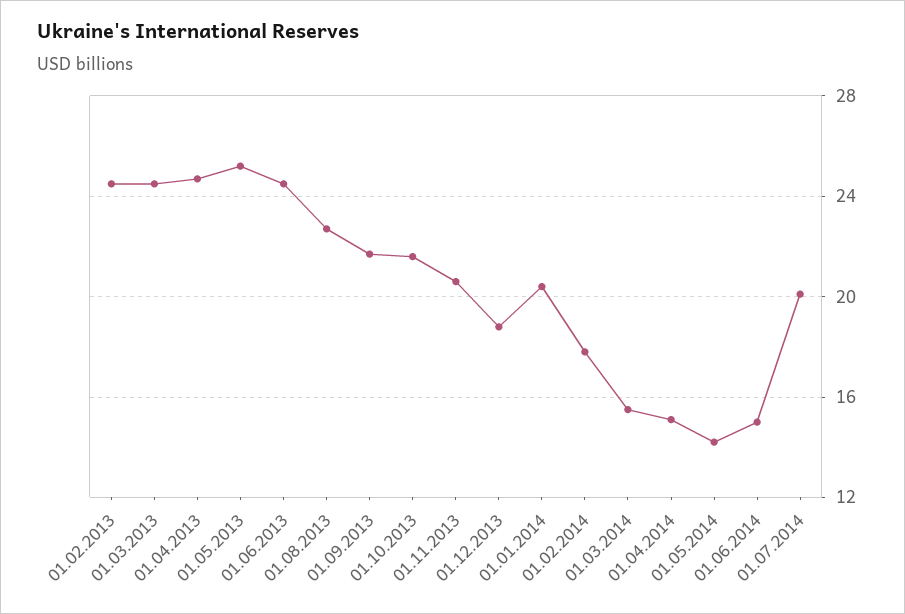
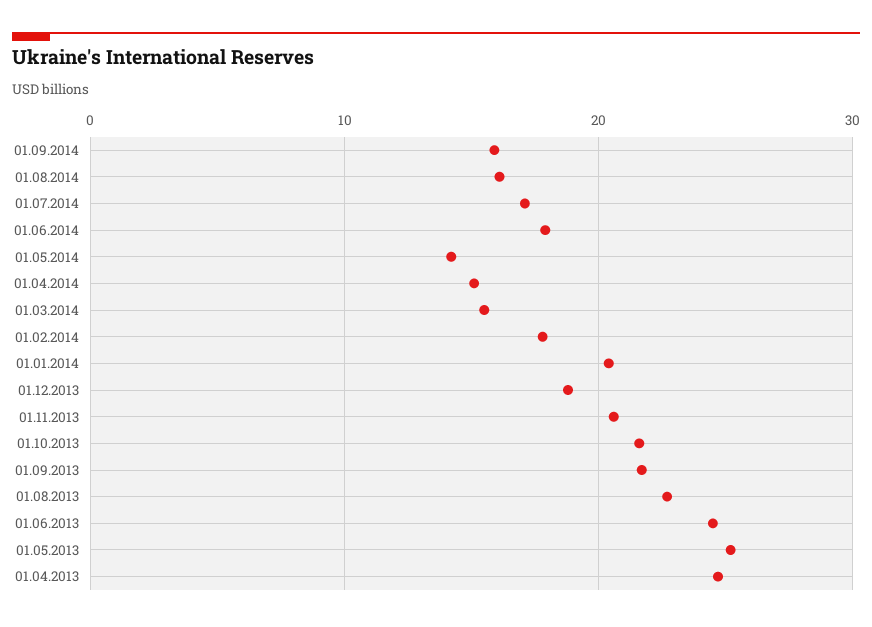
01.02.2013: 24.5 -> none
01.03.2013: 24.5 -> none
01.06.2014: 15 -> 18
01.07.2014: 20 -> 17
01.09.2014: none -> 16
01.08.2014: none -> 16

